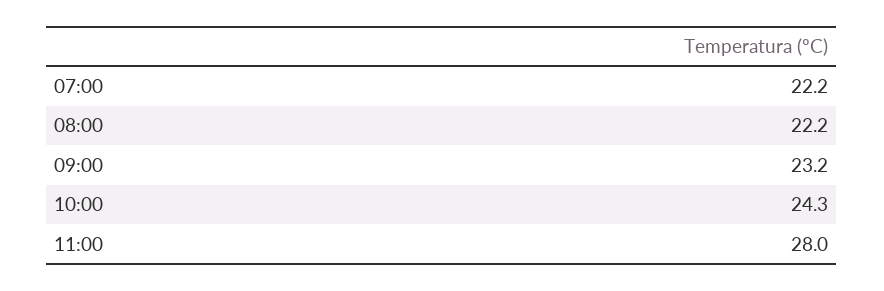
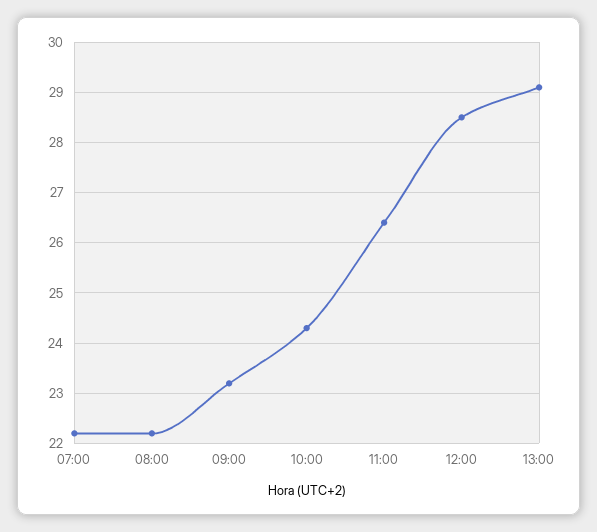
11:00: 28 -> 26.5
12:00: none -> 28.5
13:00: none -> 29

